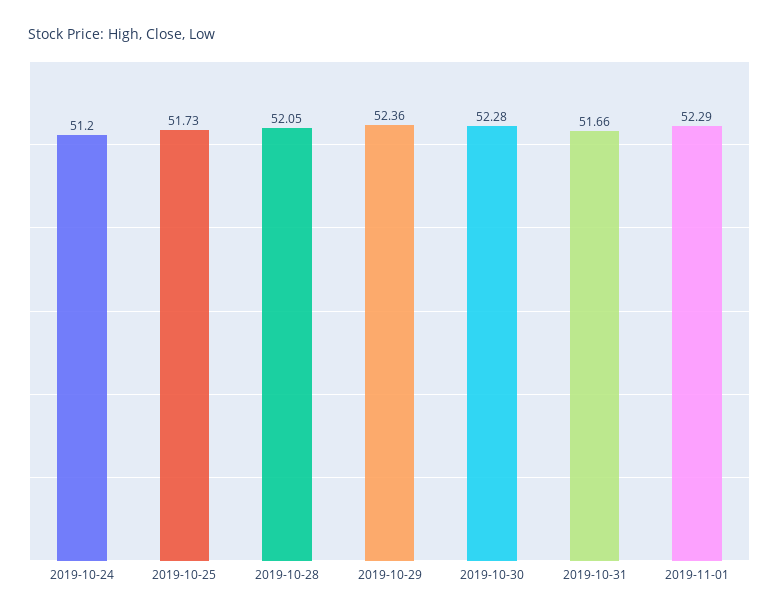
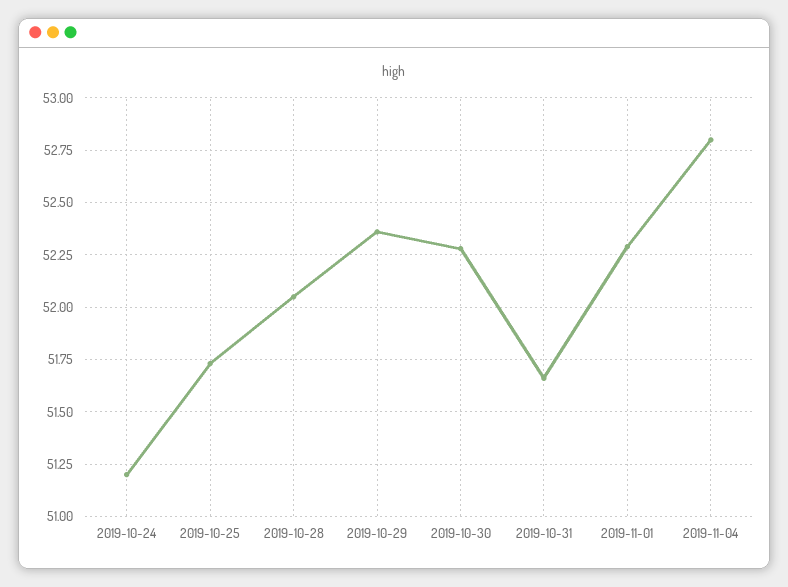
2019-11-04: none -> 52.8

